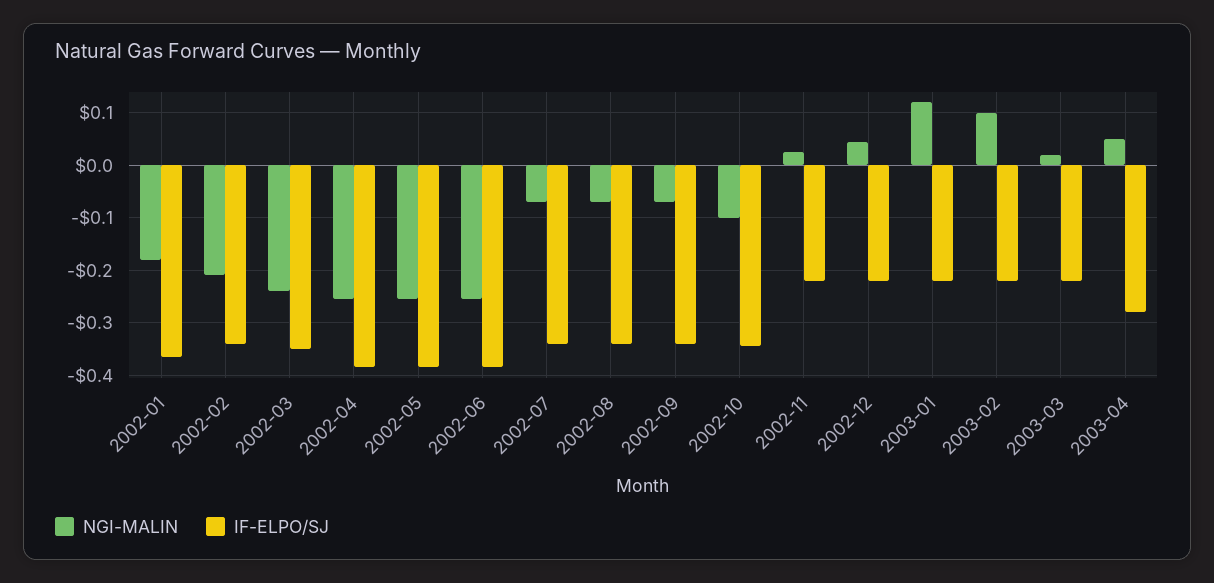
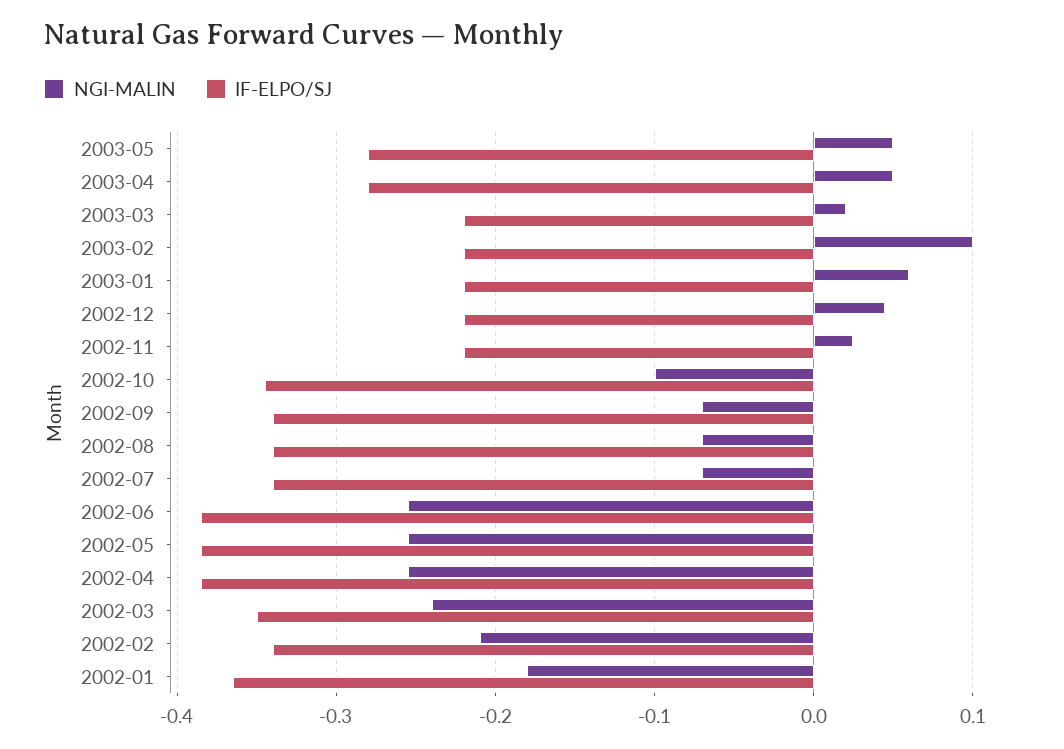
NGI-MALIN, 2003-01: 0.12 -> 0.06
NGI-MALIN, 2003-05: none -> 0.05
IF-ELPO/SJ, 2003-05: none -> -0.28

